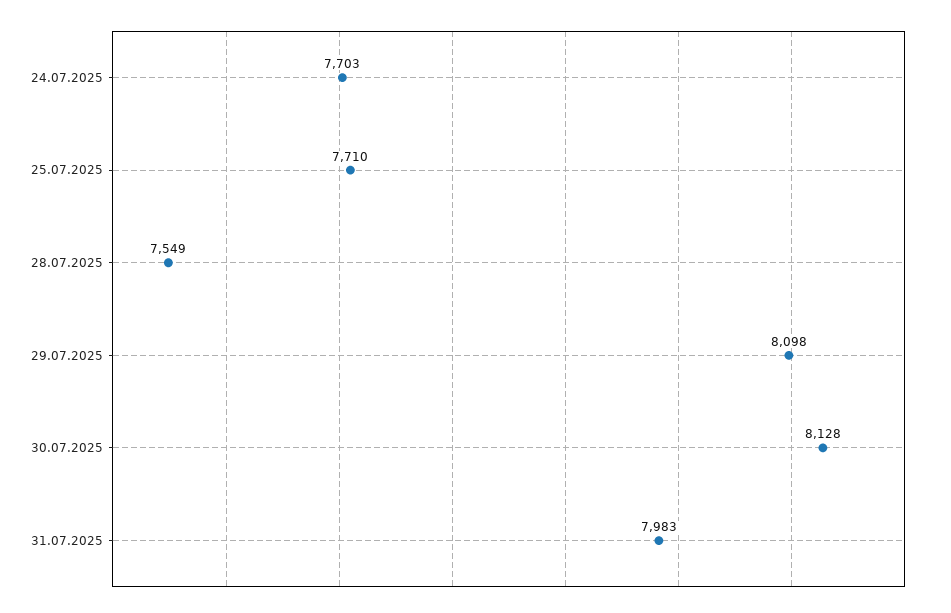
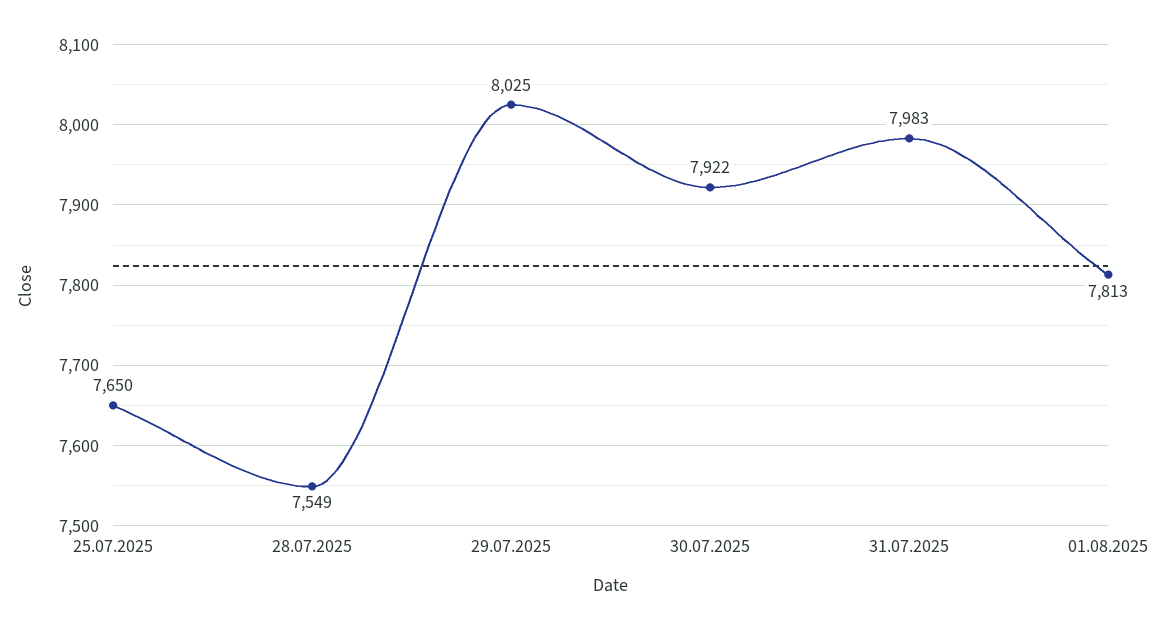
24.07.2025: 7703 -> none
25.07.2025: 7710 -> 7650
29.07.2025: 8098 -> 8025
30.07.2025: 8128 -> 7922
01.08.2025: none -> 7813

